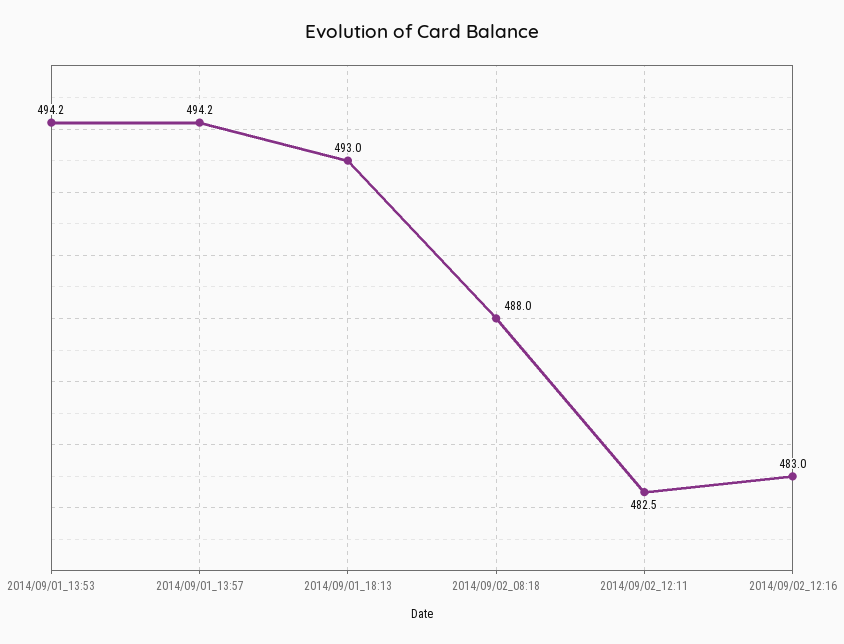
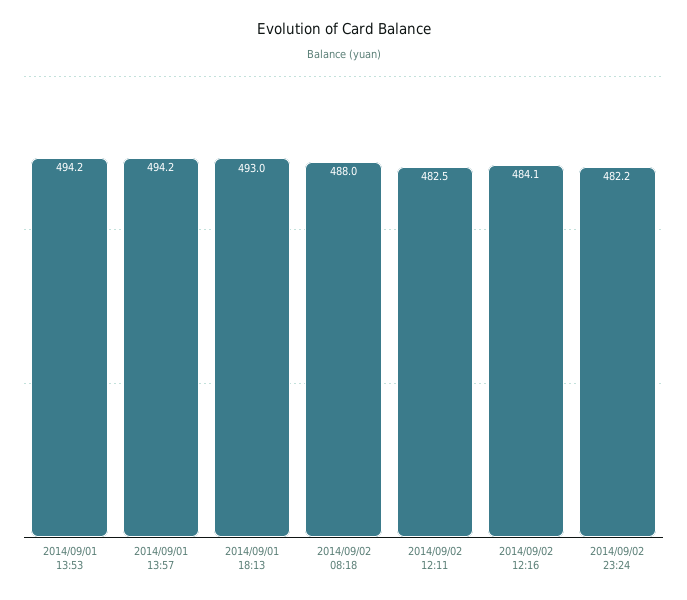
2014/09/02_12:16: 483 -> 484.1
2014/09/02 23:24: none -> 482.2

